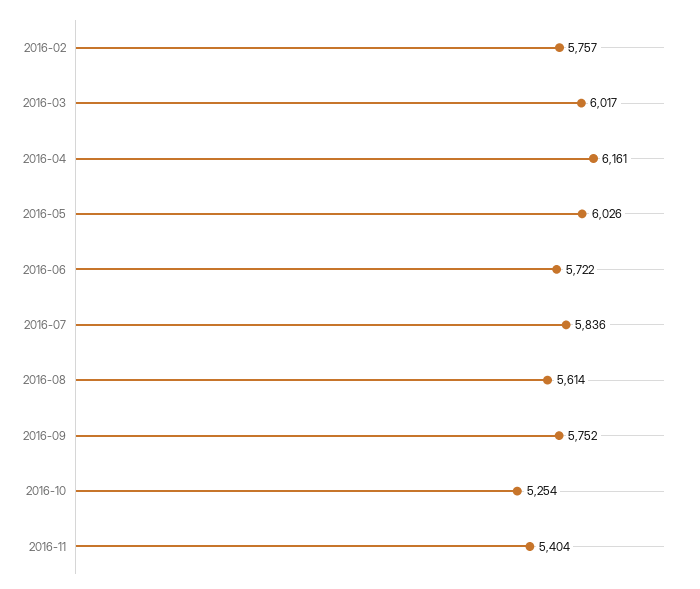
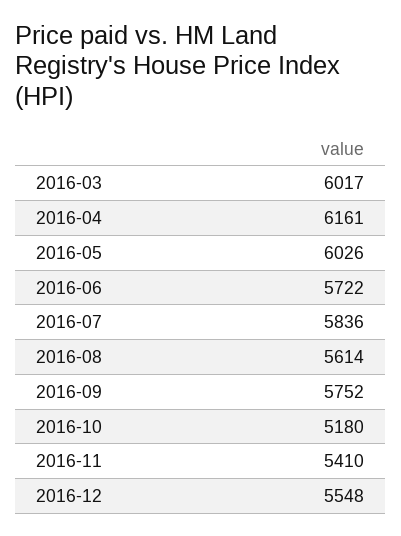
2016-02: 5757 -> none
2016-10: 5254 -> 5180
2016-11: 5404 -> 5410
2016-12: none -> 5548

